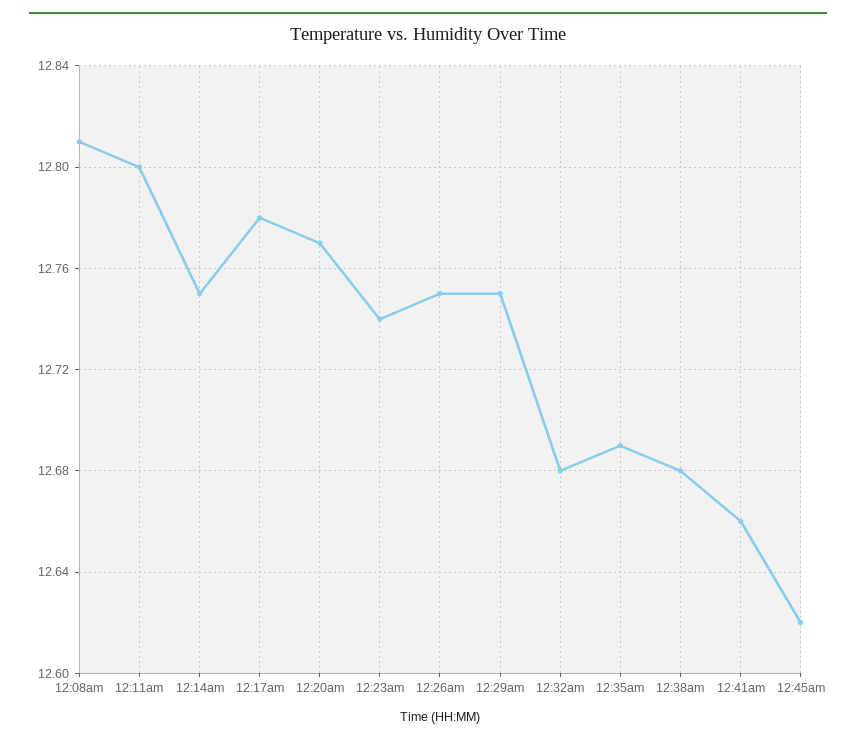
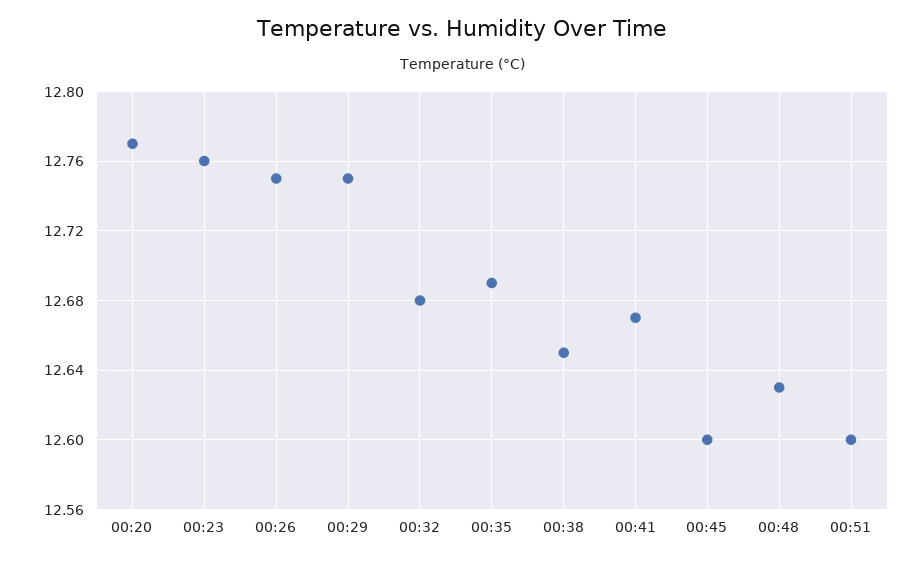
12:08am: 12.81 -> none
12:11am: 12.8 -> none
12:14am: 12.75 -> none
12:17am: 12.78 -> none
12:23am: 12.74 -> 12.76
12:38am: 12.68 -> 12.65
12:41am: 12.66 -> 12.67
12:45am: 12.62 -> 12.6
00:48: none -> 12.63
00:51: none -> 12.6

